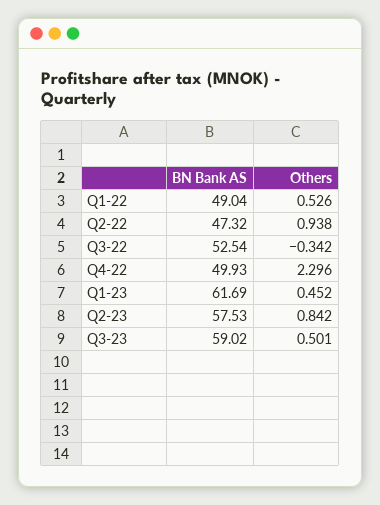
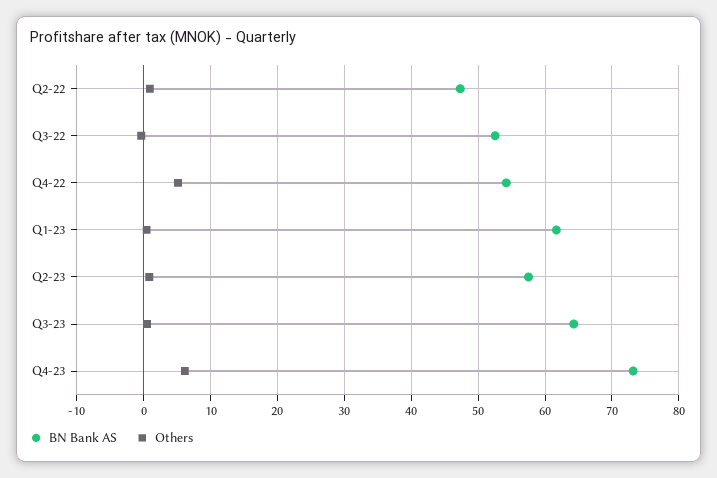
BN Bank AS, Q1-22: 49.04 -> none
Others, Q1-22: 0.526 -> none
BN Bank AS, Q4-22: 49.93 -> 54
Others, Q4-22: 2.296 -> 5
BN Bank AS, Q3-23: 59.02 -> 64
BN Bank AS, Q4-23: none -> 73
Others, Q4-23: none -> 6

